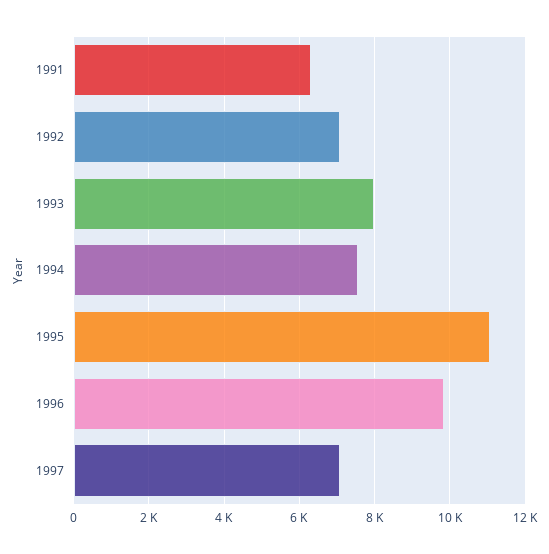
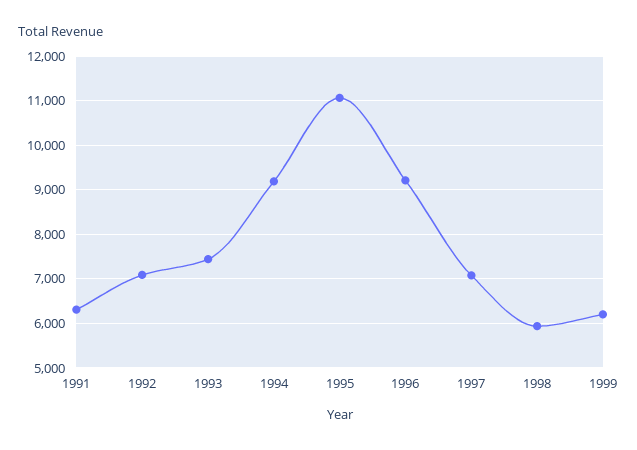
1993: 8000 -> 7400
1994: 7600 -> 9200
1996: 9800 -> 9200
1998: none -> 6000
1999: none -> 6200

